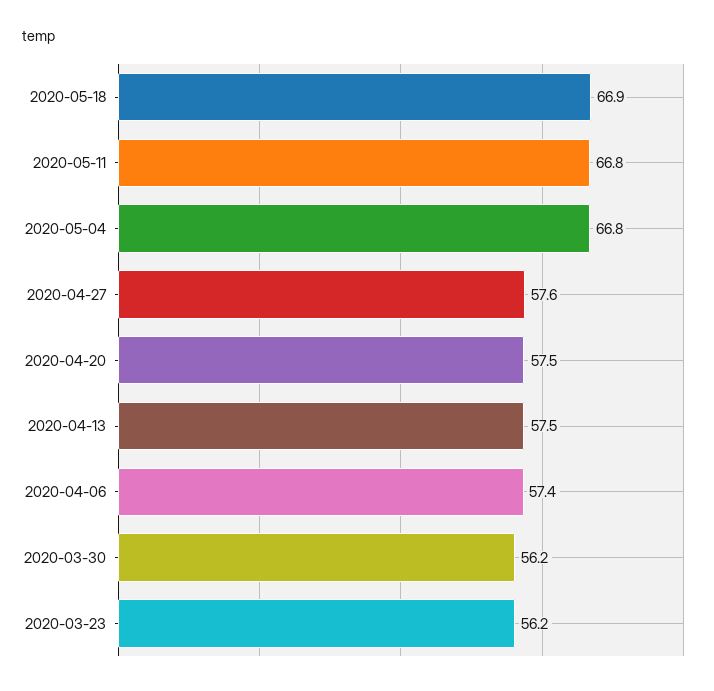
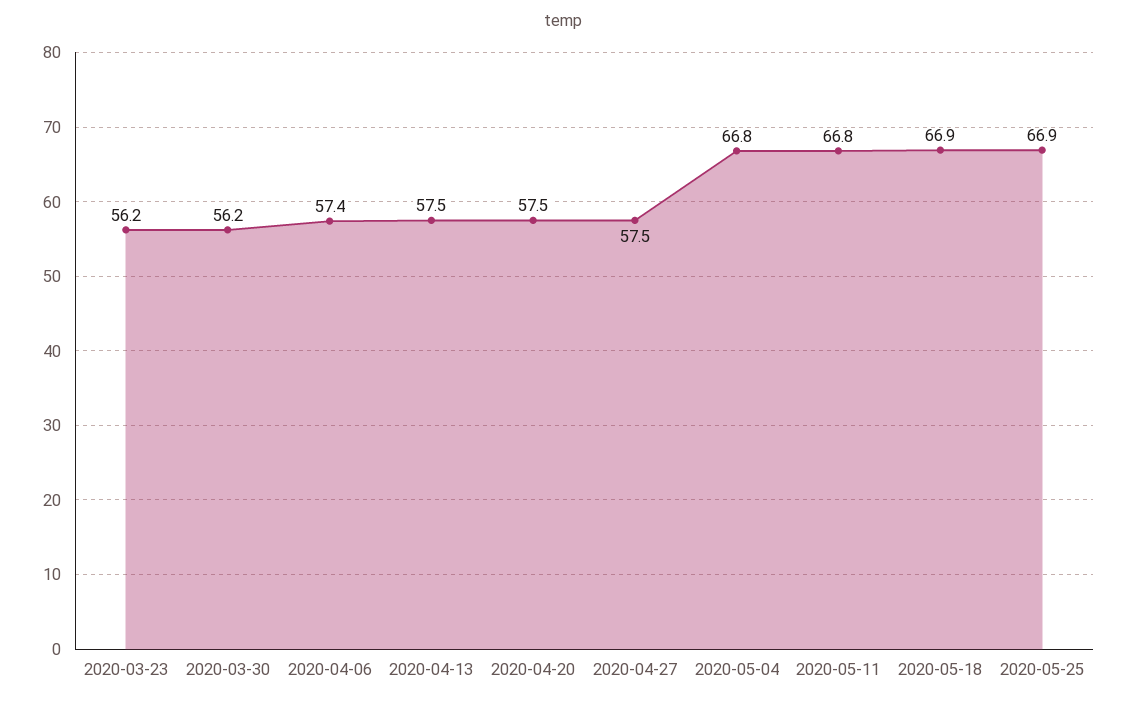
2020-04-27: 57.6 -> 57.5
2020-05-25: none -> 66.9

